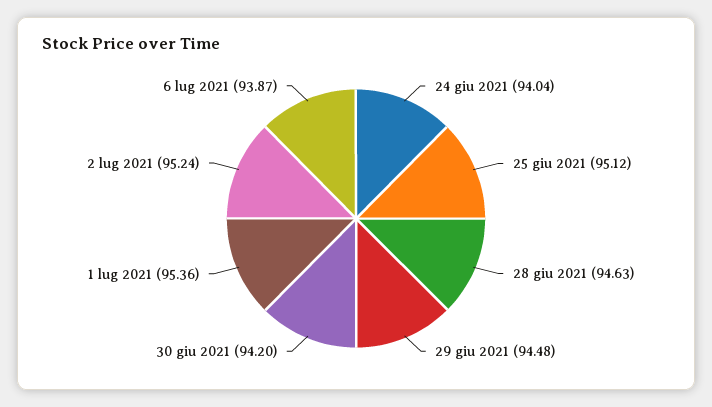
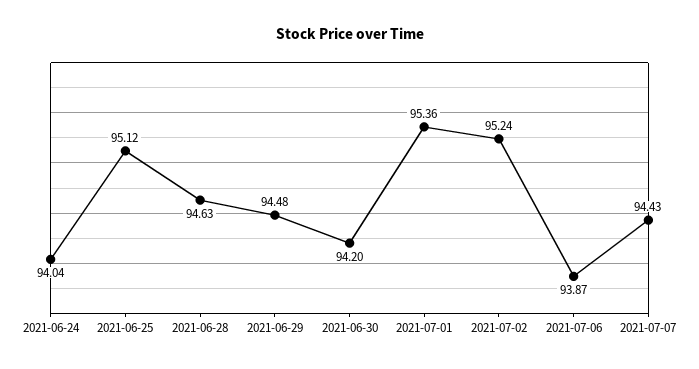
2021-07-07: none -> 94.43

